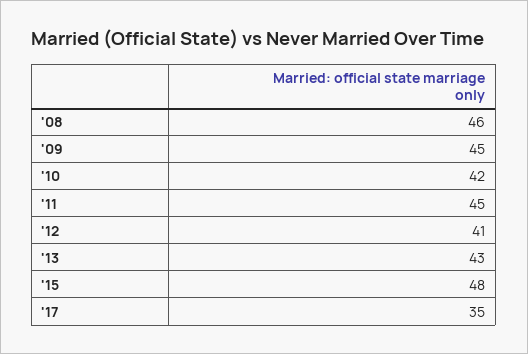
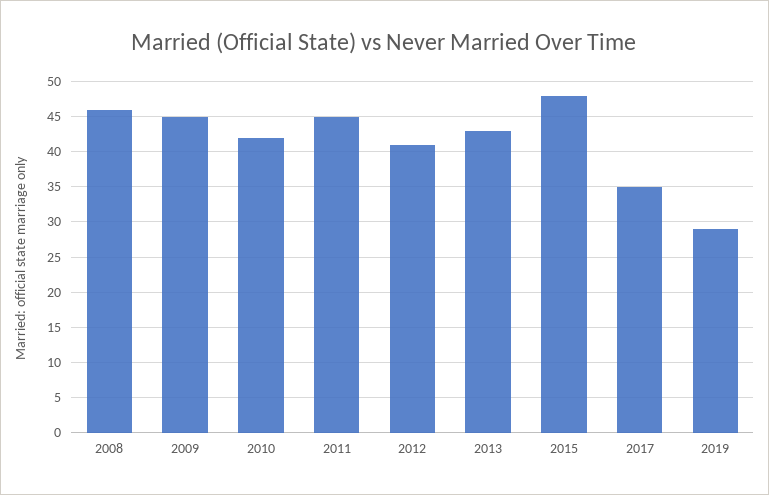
2019: none -> 29

